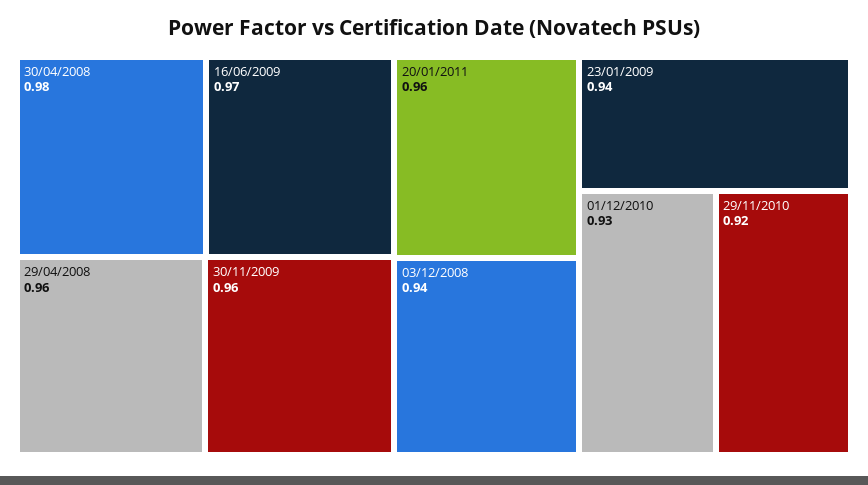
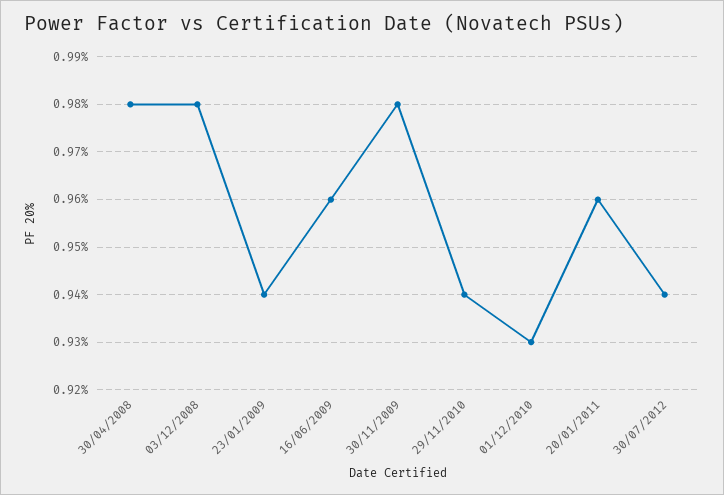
16/06/2009: 0.97 -> 0.96
29/04/2008: 0.96 -> none
30/11/2009: 0.96 -> 0.98
03/12/2008: 0.94 -> 0.98
29/11/2010: 0.92 -> 0.94
30/07/2012: none -> 0.94

